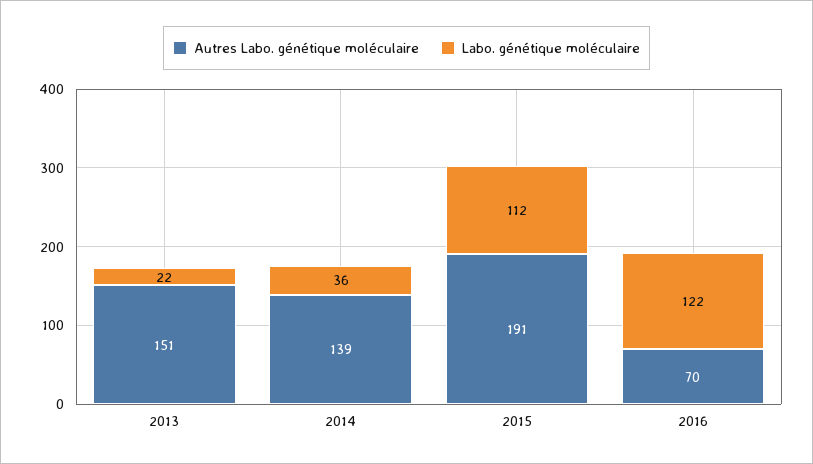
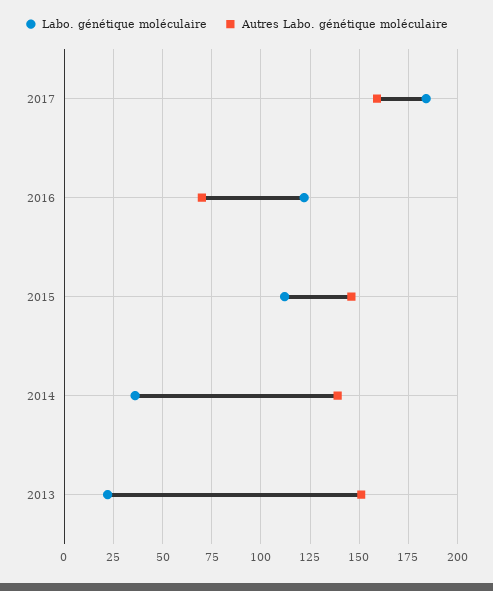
Autres Labo. génétique moléculaire, 2015: 191 -> 145
Labo. génétique moléculaire, 2017: none -> 185
Autres Labo. génétique moléculaire, 2017: none -> 160

